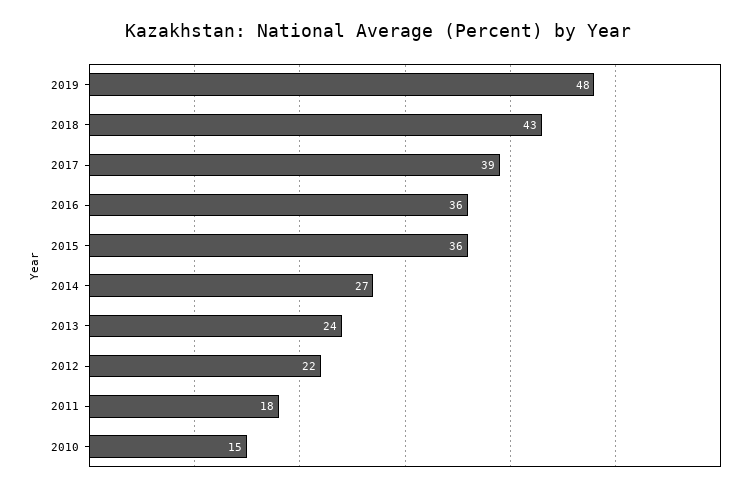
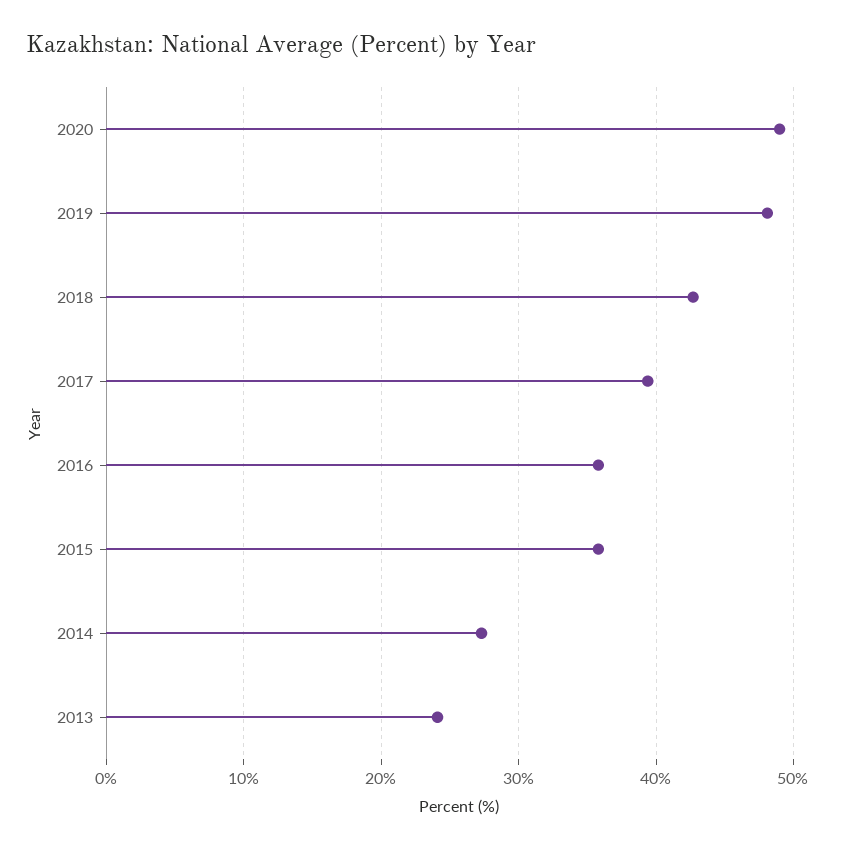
2012: 22 -> none
2011: 18 -> none
2010: 15 -> none
2020: none -> 49

